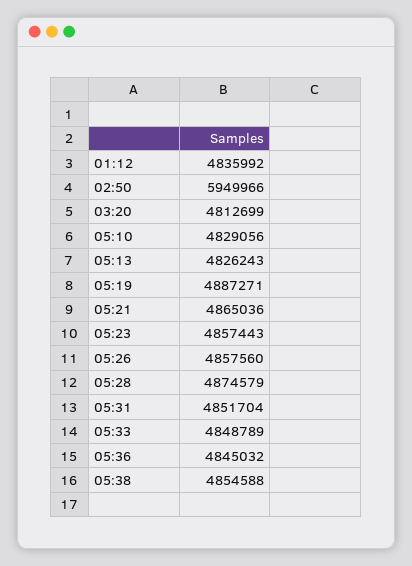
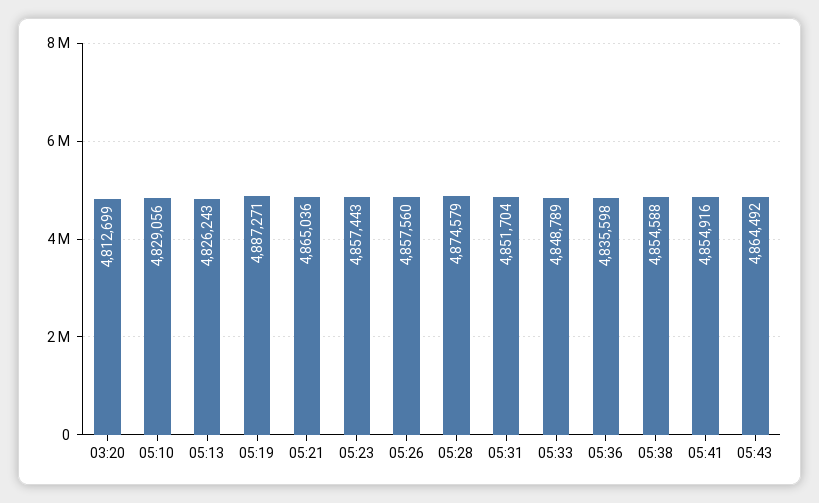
01:12: 4835992 -> none
02:50: 5949966 -> none
05:36: 4845032 -> 4835598
05:41: none -> 4854916
05:43: none -> 4864492

